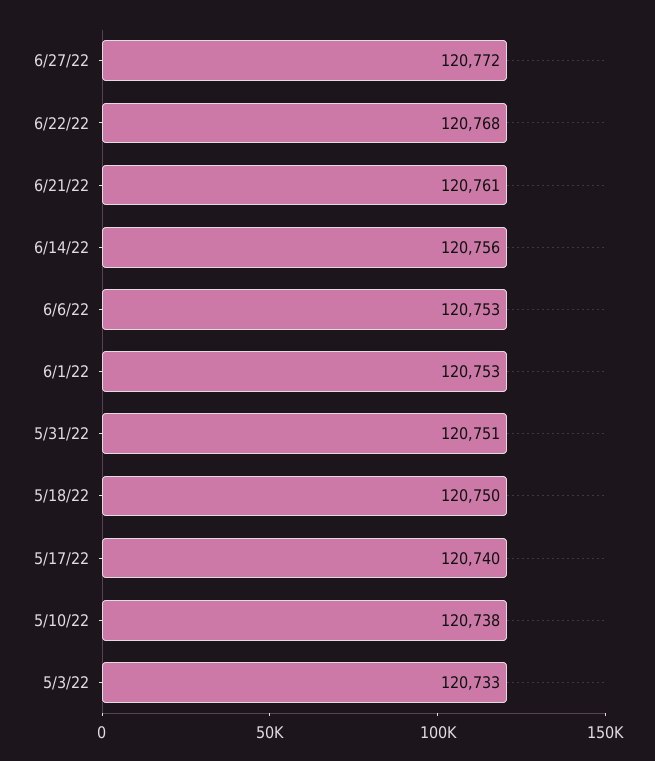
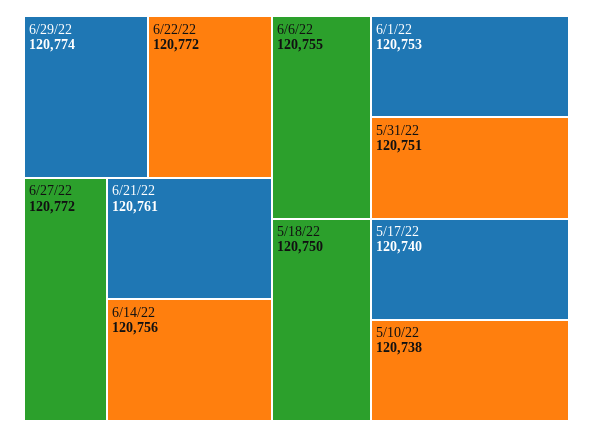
6/22/22: 120768 -> 120772
6/6/22: 120753 -> 120755
5/3/22: 120733 -> none
6/29/22: none -> 120774

